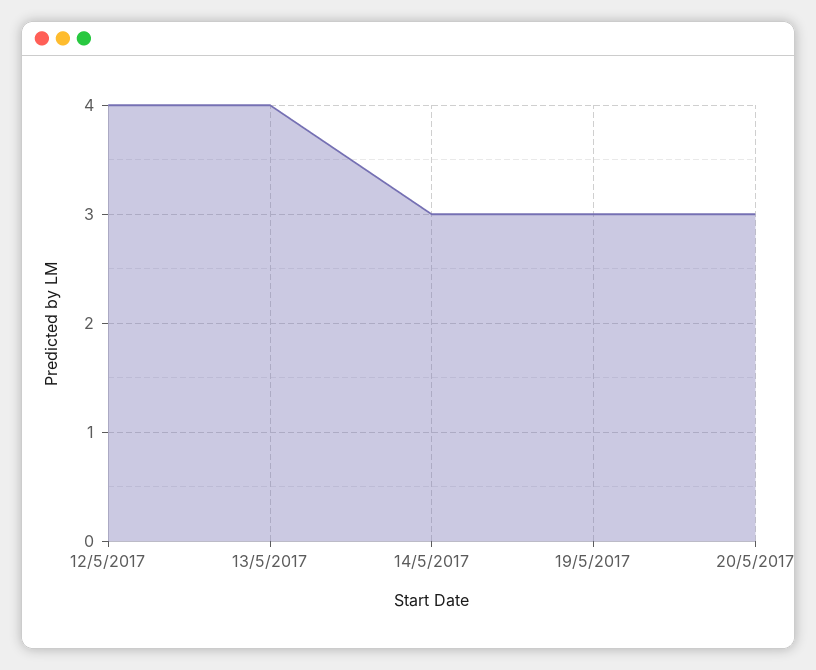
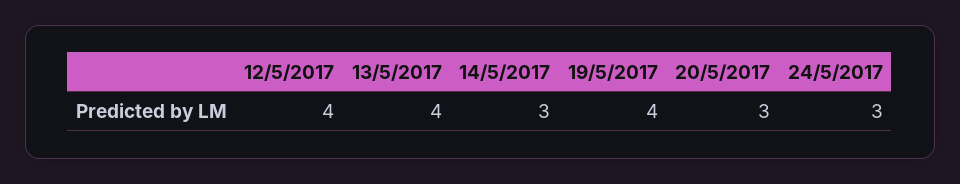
19/5/2017: 3 -> 4
24/5/2017: none -> 3

